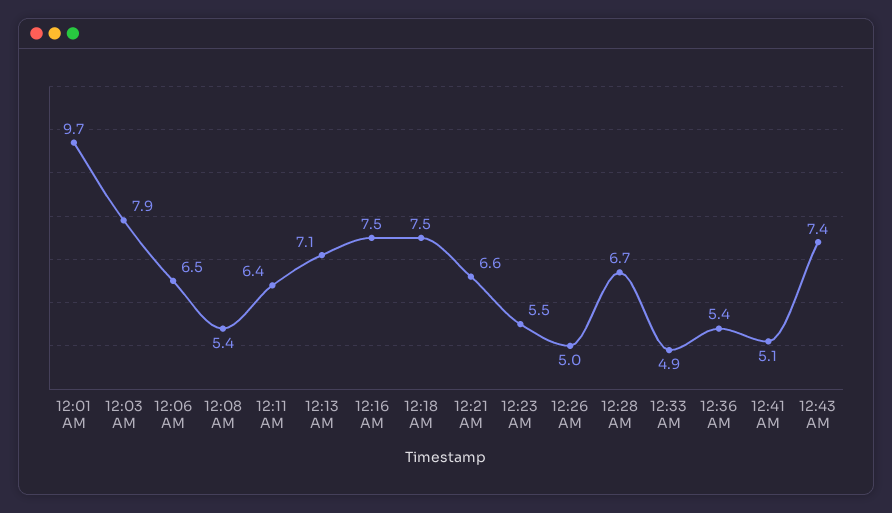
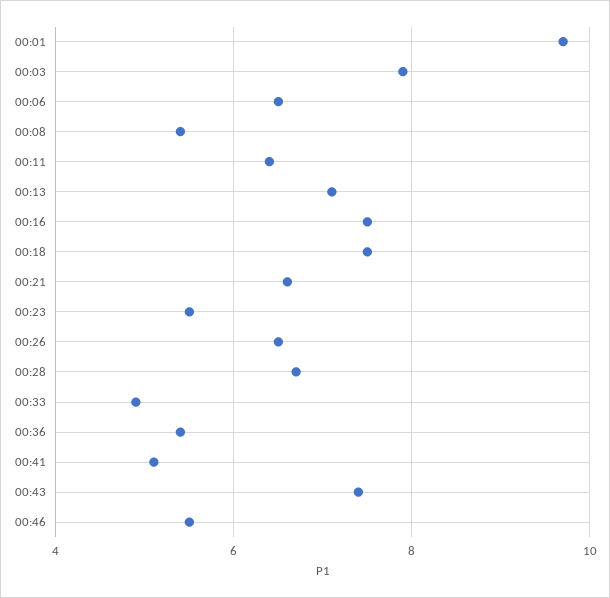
12:26 AM: 5 -> 6.5
00:46: none -> 5.5

